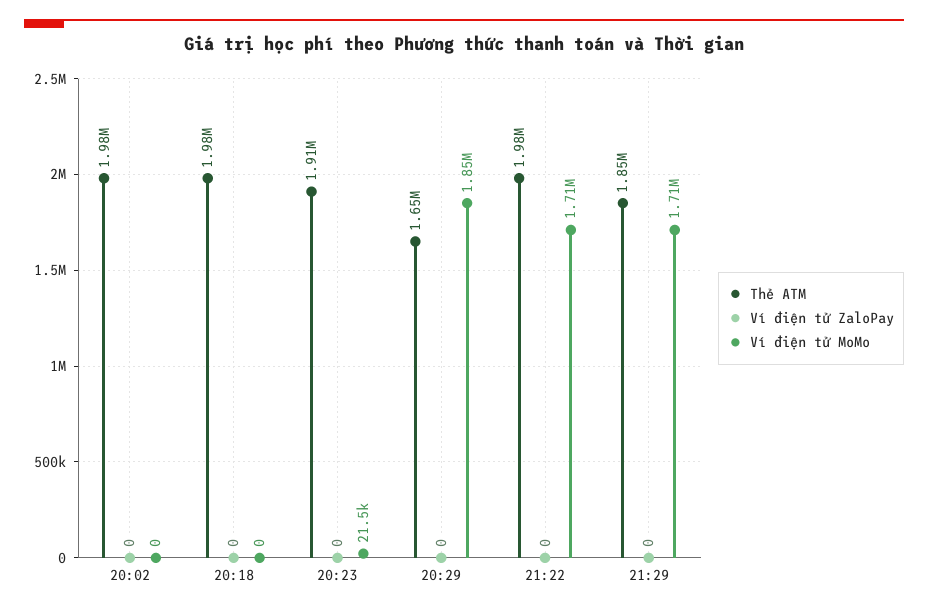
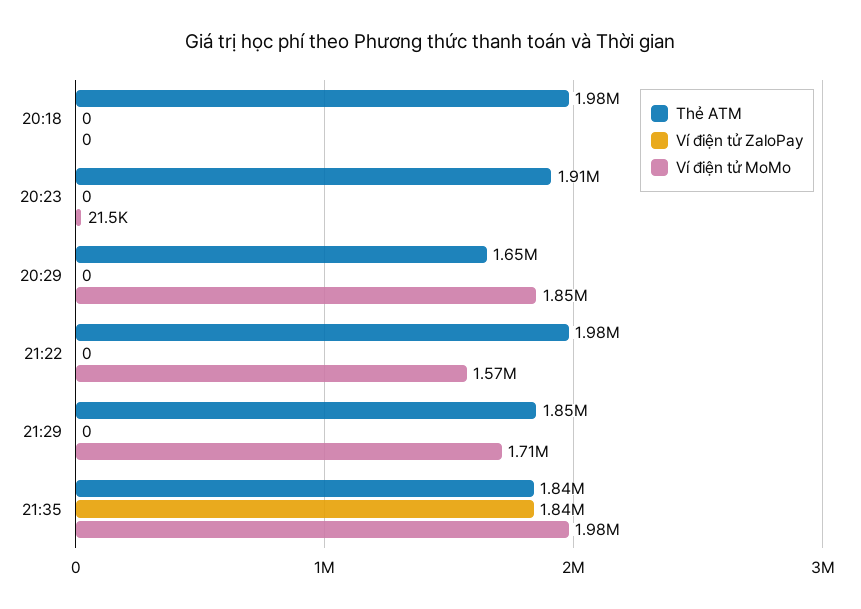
Thẻ ATM, 20:02: 1980000 -> none
Ví điện tử ZaloPay, 20:02: 0 -> none
Ví điện tử MoMo, 20:02: 0 -> none
Ví điện tử MoMo, 21:22: 1710000 -> 1570000
Thẻ ATM, 21:35: none -> 1840000
Ví điện tử ZaloPay, 21:35: none -> 1840000
Ví điện tử MoMo, 21:35: none -> 1980000

